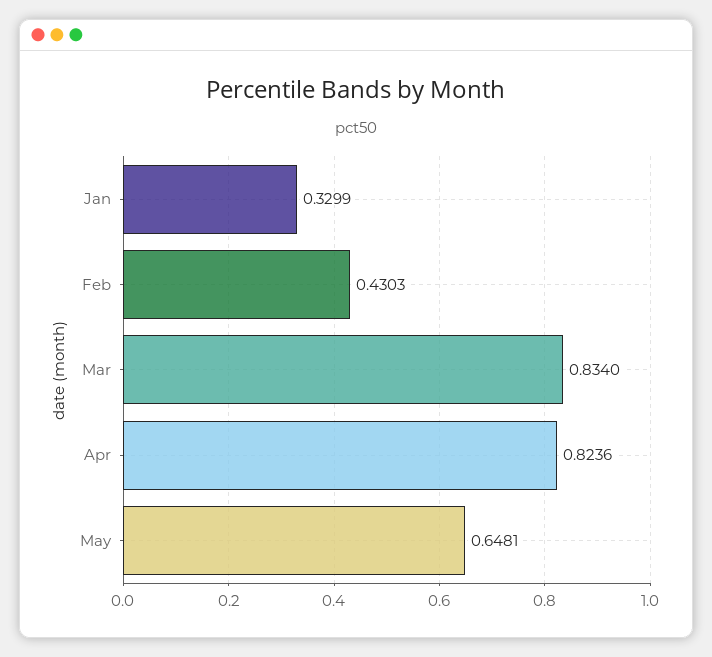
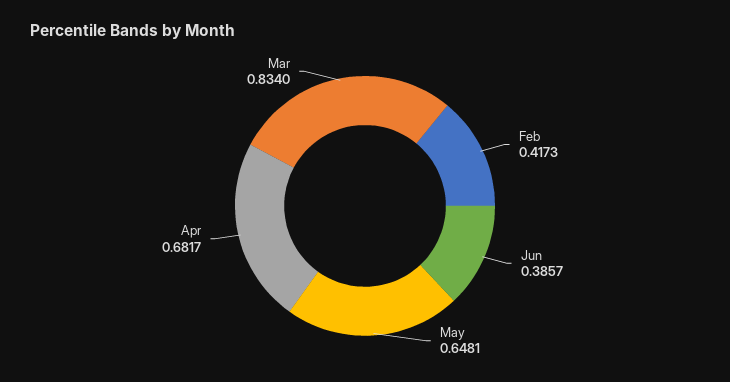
Jan: 0.3299 -> none
Feb: 0.4303 -> 0.4173
Apr: 0.8236 -> 0.6817
Jun: none -> 0.3857

